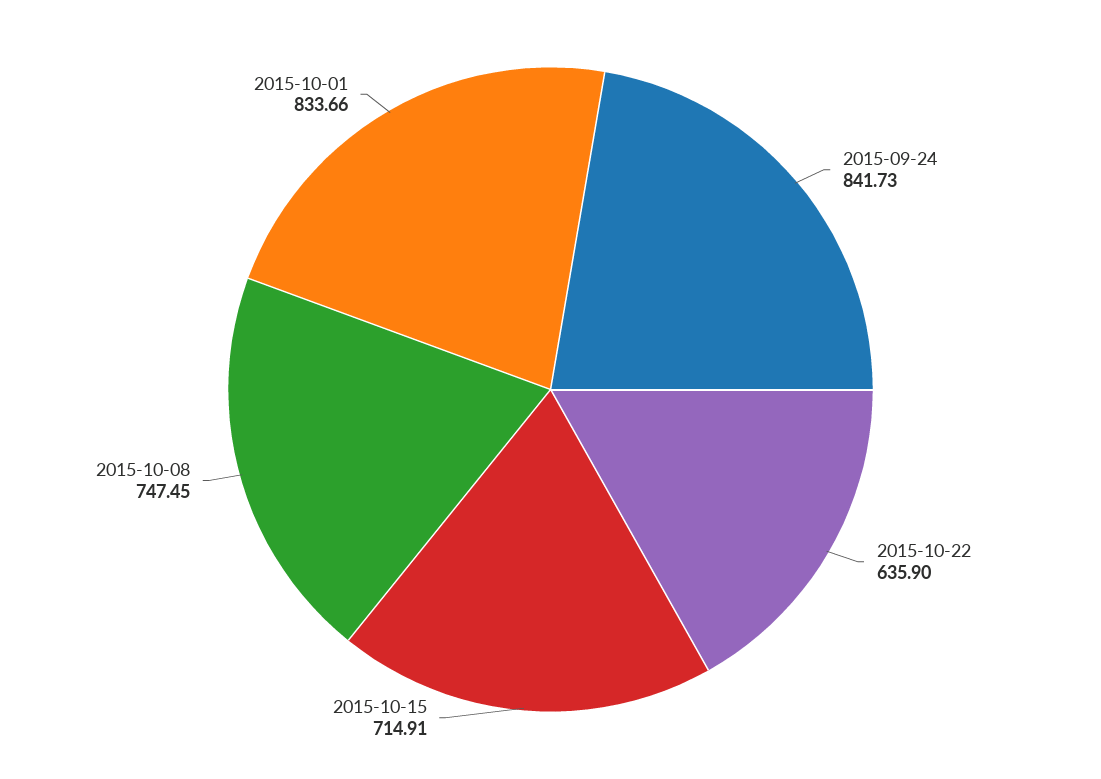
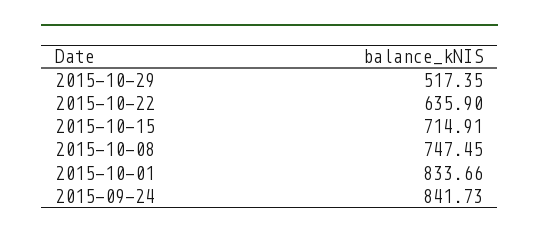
2015-10-29: none -> 517.35

